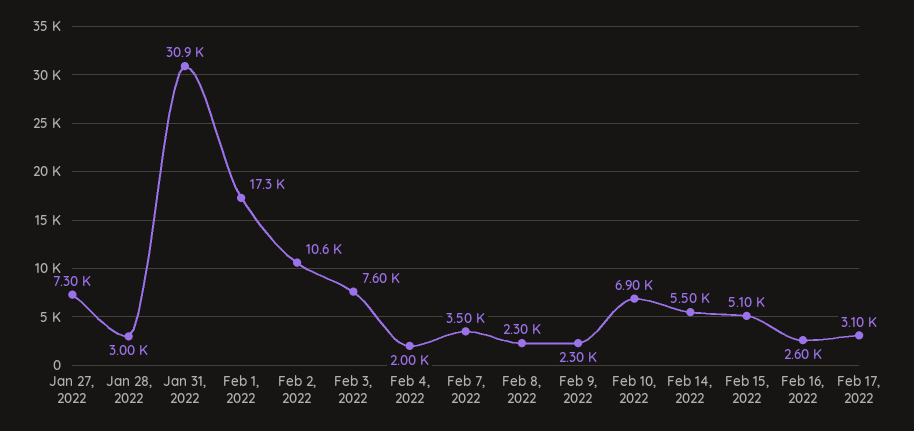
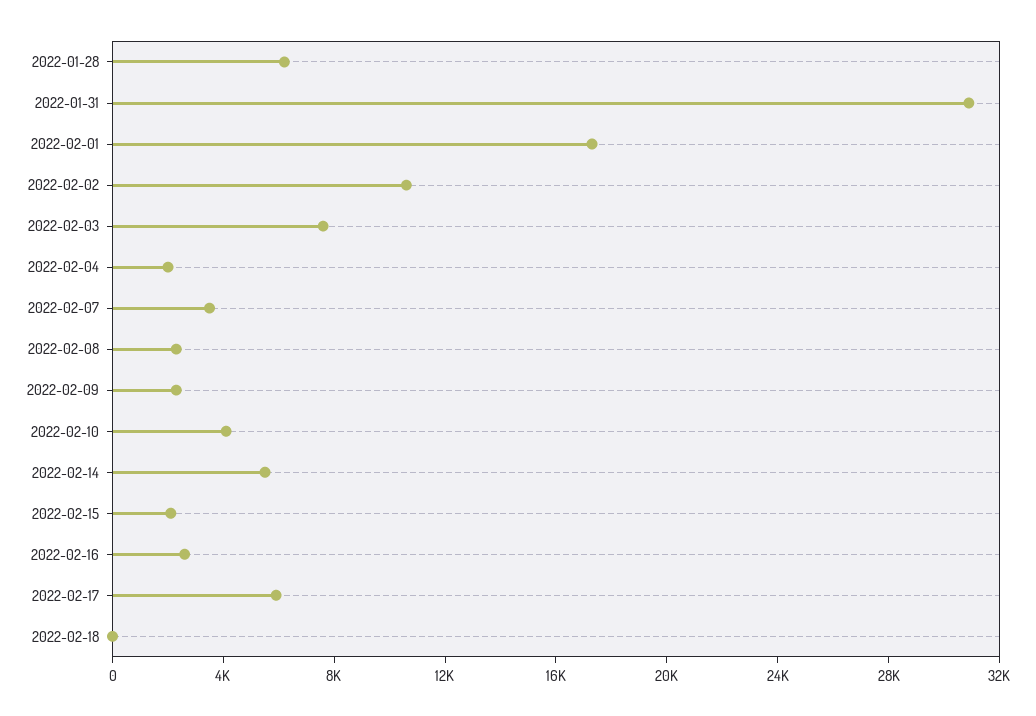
Jan 27, 2022: 7300 -> none
Jan 28, 2022: 3000 -> 6000
Feb 10, 2022: 6900 -> 4000
Feb 15, 2022: 5100 -> 2000
Feb 17, 2022: 3100 -> 6000
2022-02-18: none -> 0

